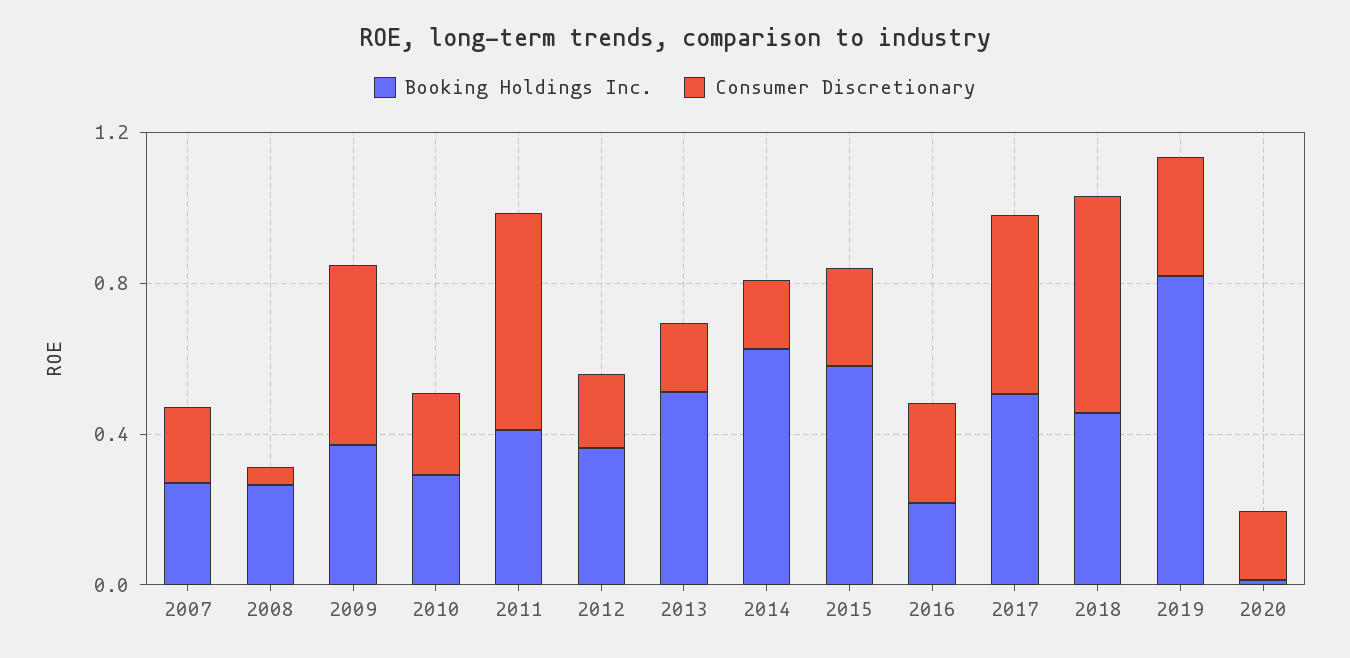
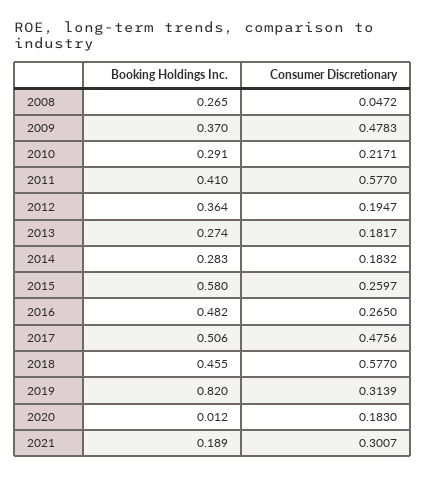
Booking Holdings Inc., 2007: 0.3 -> none
Consumer Discretionary, 2007: 0.2 -> none
Booking Holdings Inc., 2013: 0.5 -> 0.274
Booking Holdings Inc., 2014: 0.6 -> 0.283
Booking Holdings Inc., 2016: 0.2 -> 0.482
Booking Holdings Inc., 2021: none -> 0.189
Consumer Discretionary, 2021: none -> 0.3007

